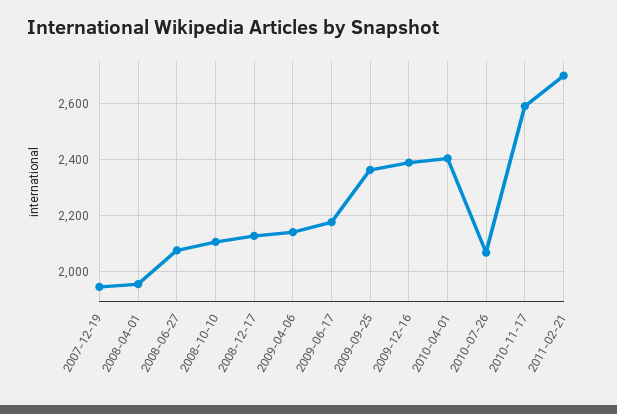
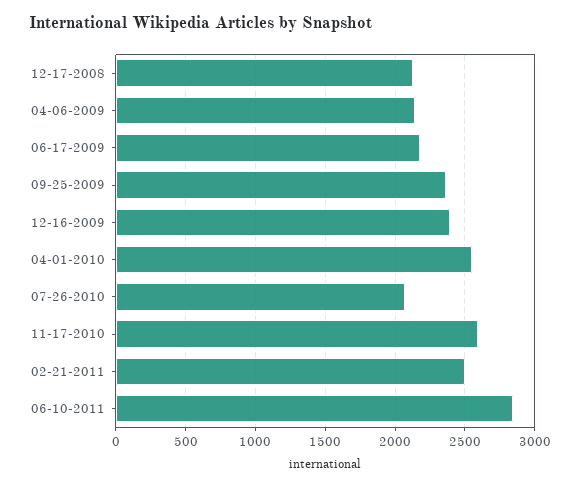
2007-12-19: 1950 -> none
2008-04-01: 1950 -> none
2008-06-27: 2075 -> none
2008-10-10: 2100 -> none
2010-04-01: 2400 -> 2550
2011-02-21: 2700 -> 2500
06-10-2011: none -> 2850

